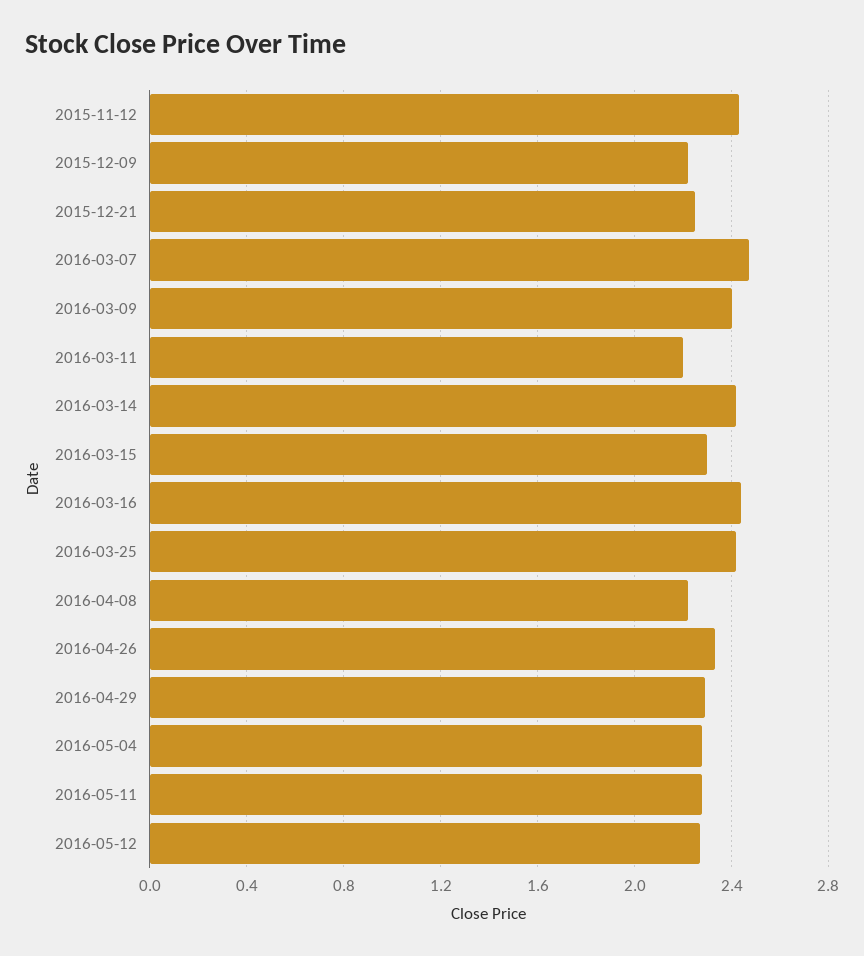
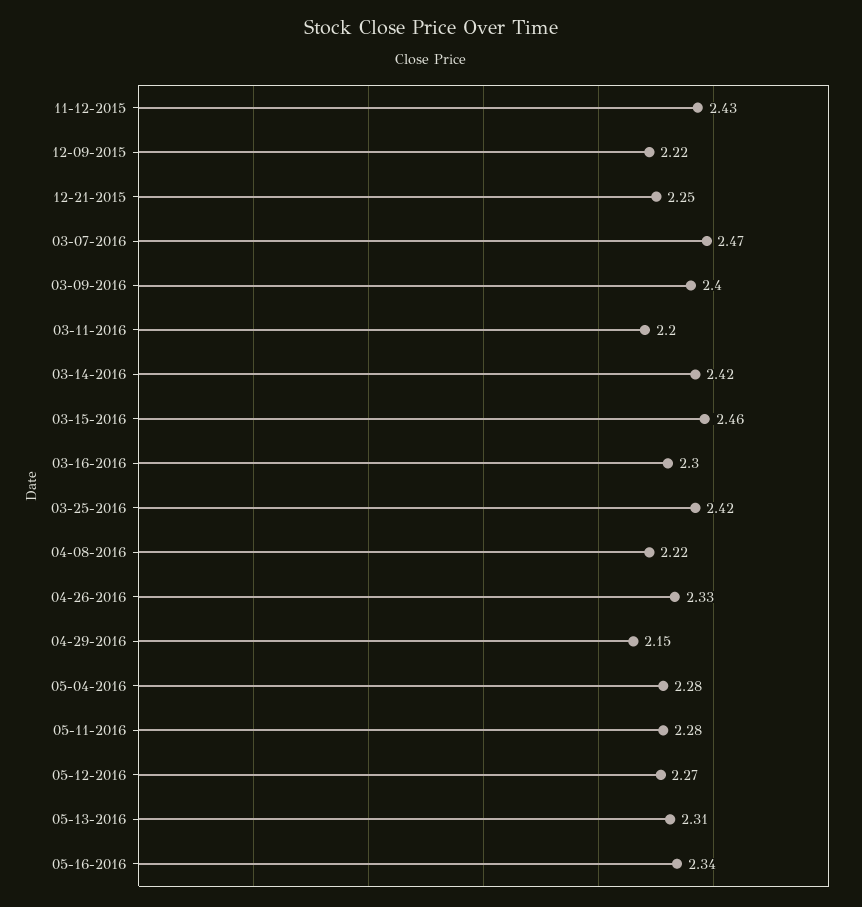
2016-03-15: 2.3 -> 2.46
2016-03-16: 2.45 -> 2.3
2016-04-29: 2.3 -> 2.15
05-13-2016: none -> 2.31
05-16-2016: none -> 2.34

